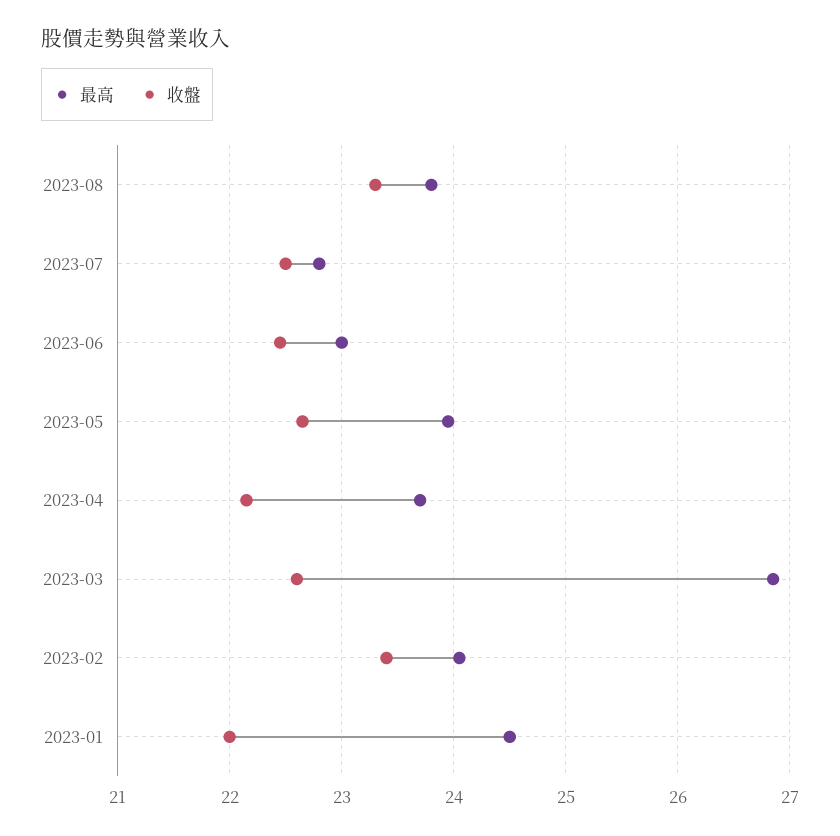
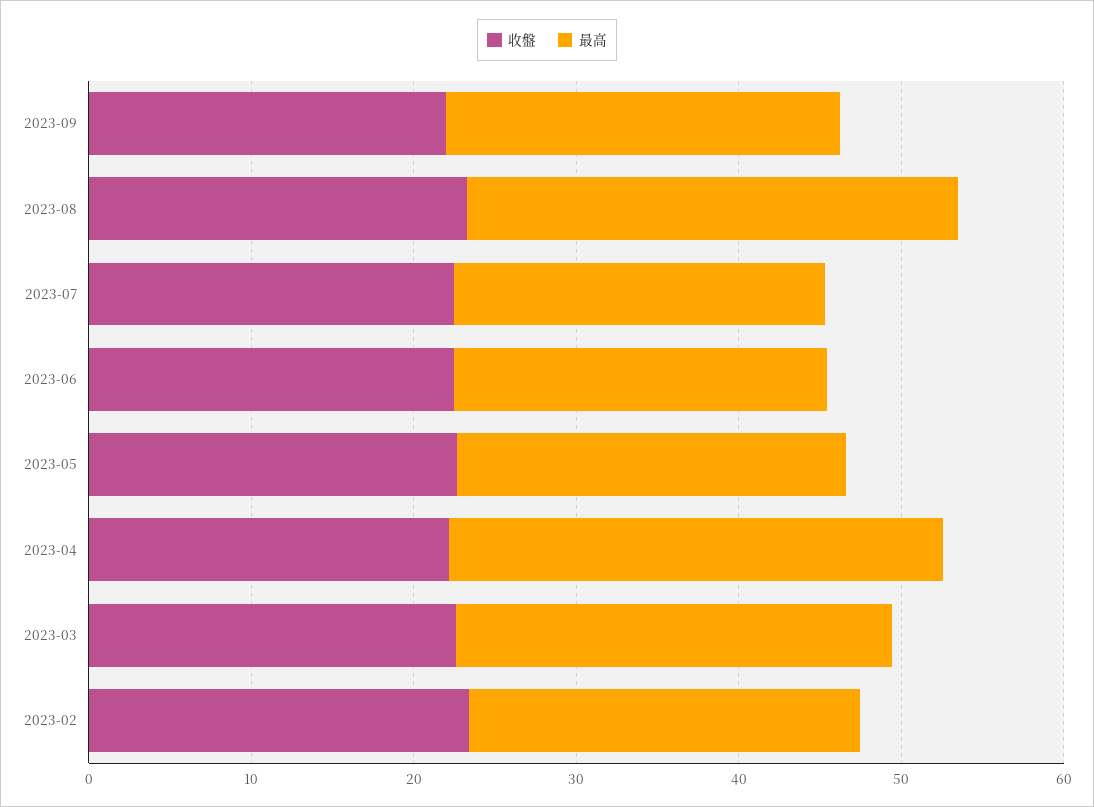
最高, 2023-08: 23.8 -> 30
最高, 2023-04: 23.7 -> 30
最高, 2023-01: 24.5 -> none
收盤, 2023-01: 22 -> none
收盤, 2023-09: none -> 22
最高, 2023-09: none -> 24

